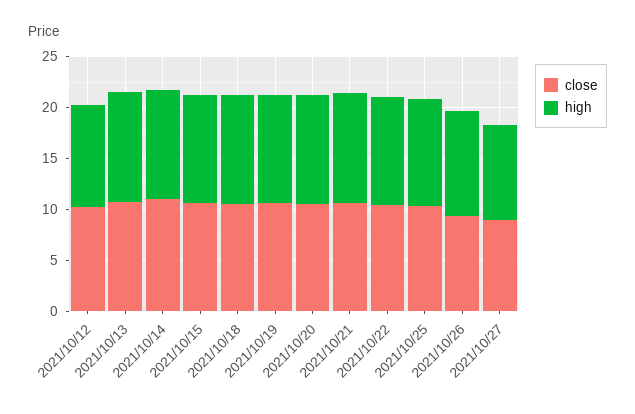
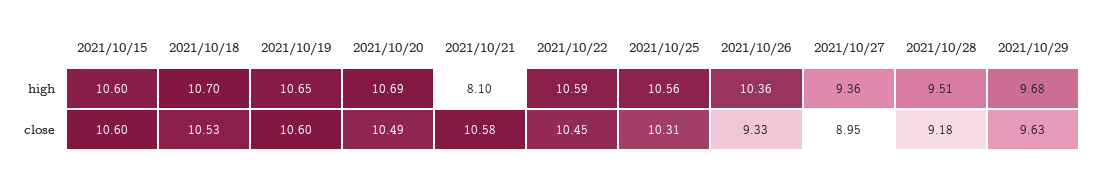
close, 2021/10/12: 10 -> none
high, 2021/10/12: 10 -> none
close, 2021/10/13: 11 -> none
high, 2021/10/13: 11 -> none
close, 2021/10/14: 11 -> none
high, 2021/10/14: 11 -> none
high, 2021/10/21: 11 -> 8.1
high, 2021/10/28: none -> 9.51
high, 2021/10/29: none -> 9.68
close, 2021/10/28: none -> 9.18
close, 2021/10/29: none -> 9.63

